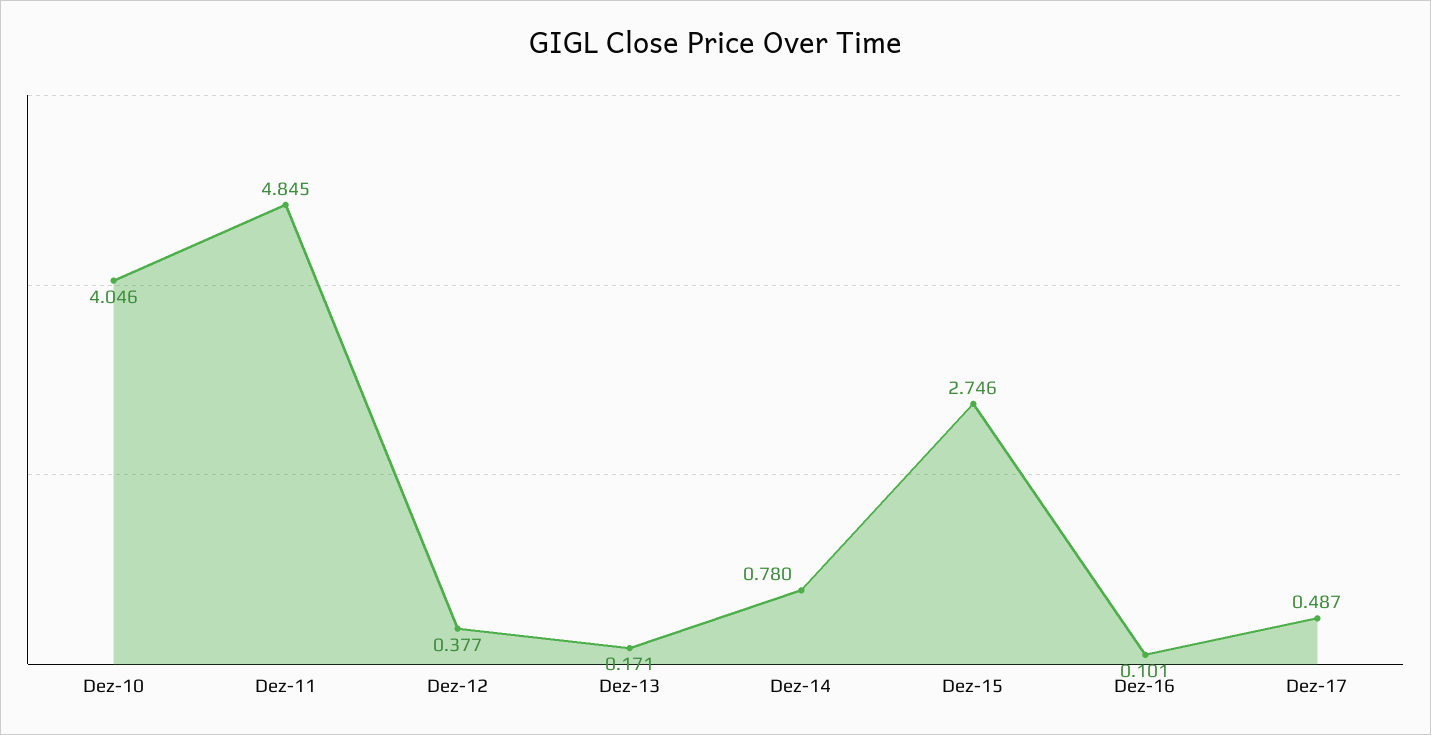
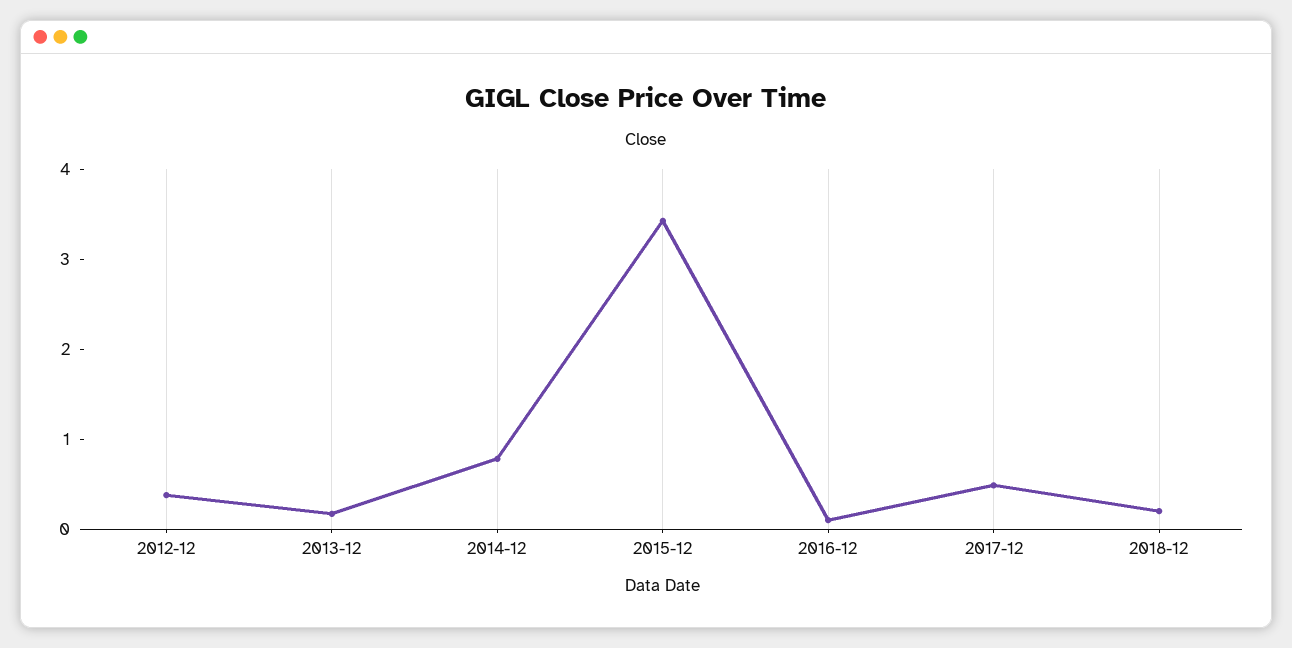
Dez-10: 4.046 -> none
Dez-11: 4.845 -> none
Dez-15: 2.746 -> 3.4
2018-12: none -> 0.2

